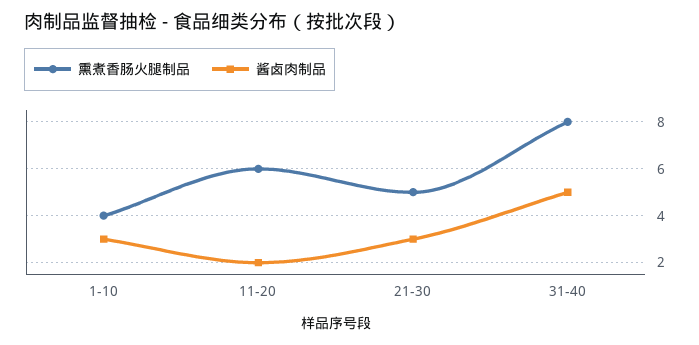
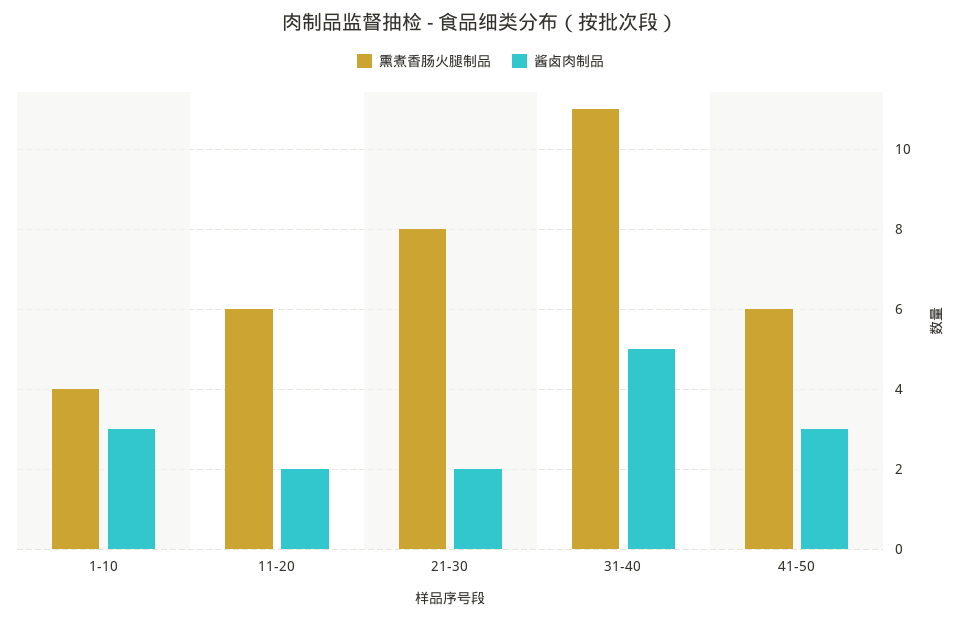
熏煮香肠火腿制品, 21-30: 5 -> 8
酱卤肉制品, 21-30: 3 -> 2
熏煮香肠火腿制品, 31-40: 8 -> 11
熏煮香肠火腿制品, 41-50: none -> 6
酱卤肉制品, 41-50: none -> 3

